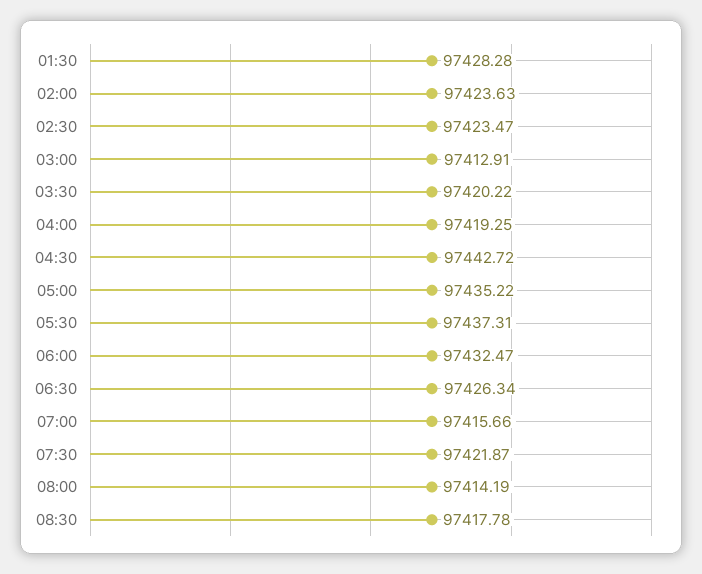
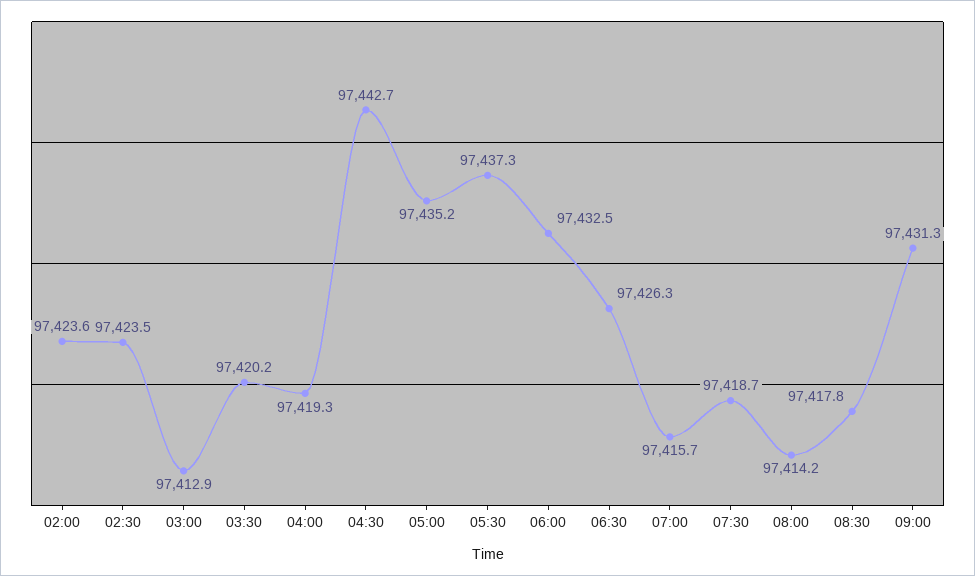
01:30: 97428.28 -> none
07:30: 97421.87 -> 97418.7
09:00: none -> 97431.3

